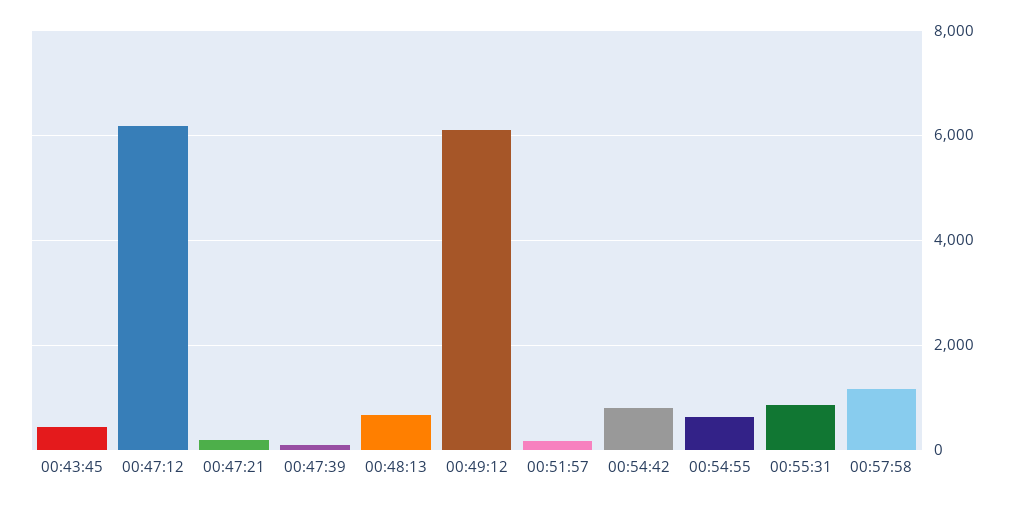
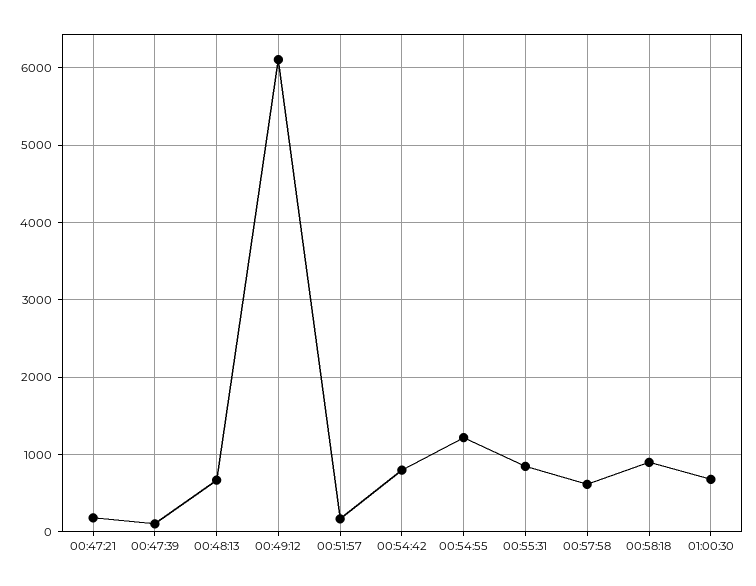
00:43:45: 400 -> none
00:47:12: 6200 -> none
00:54:55: 600 -> 1200
00:57:58: 1200 -> 600
00:58:18: none -> 900
01:00:30: none -> 700

